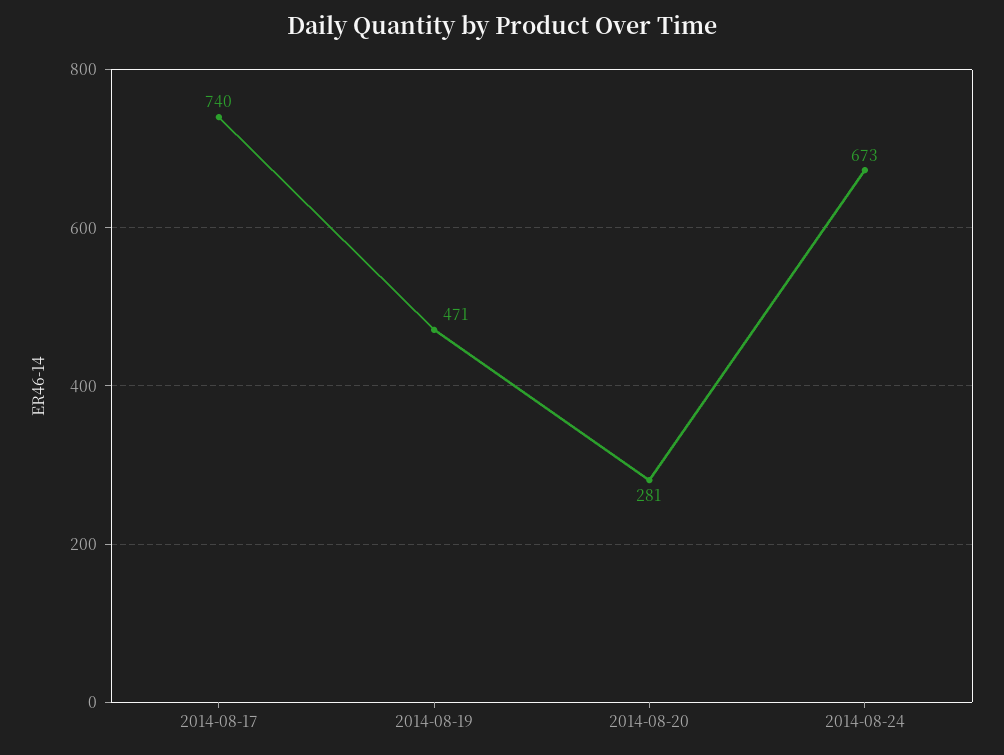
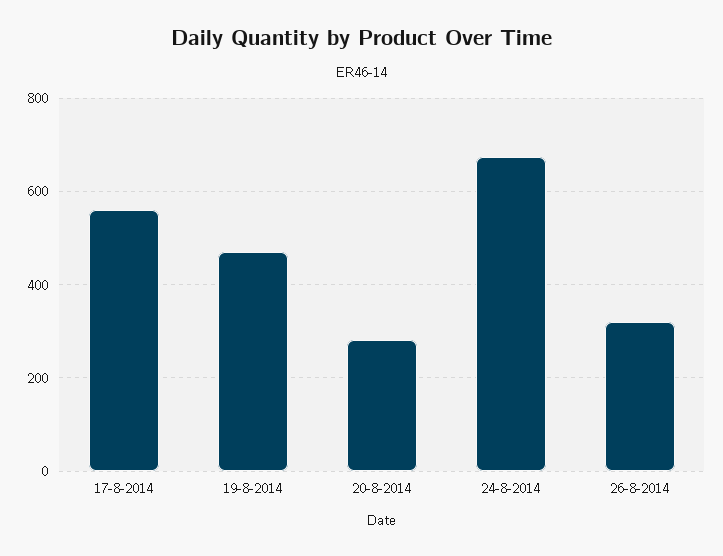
2014-08-17: 740 -> 560
26-8-2014: none -> 320

